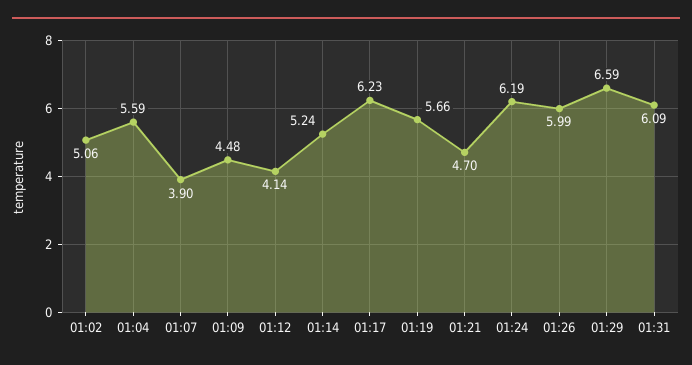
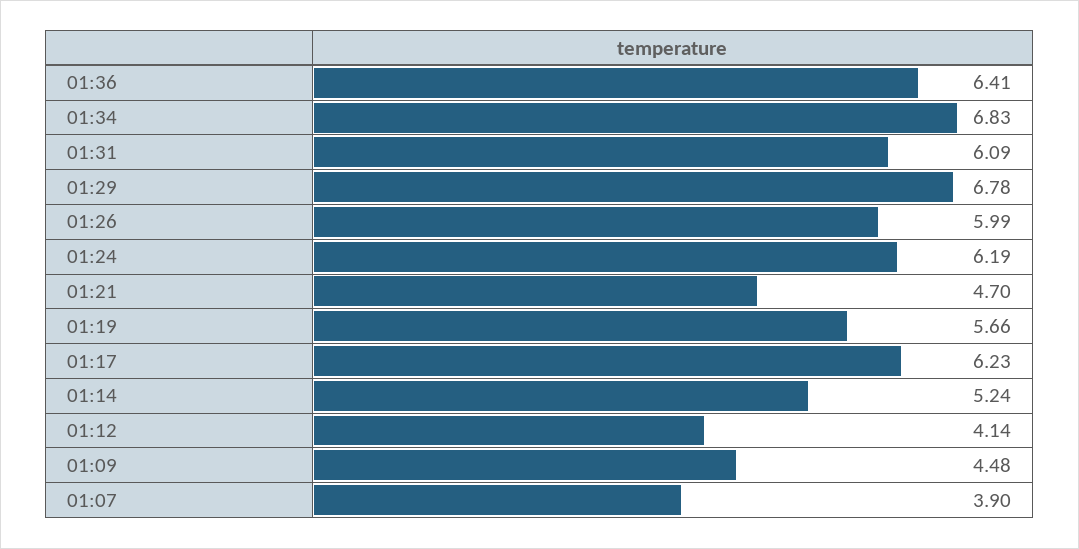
01:02: 5.06 -> none
01:04: 5.59 -> none
01:29: 6.59 -> 6.78
01:36: none -> 6.41
01:34: none -> 6.83

